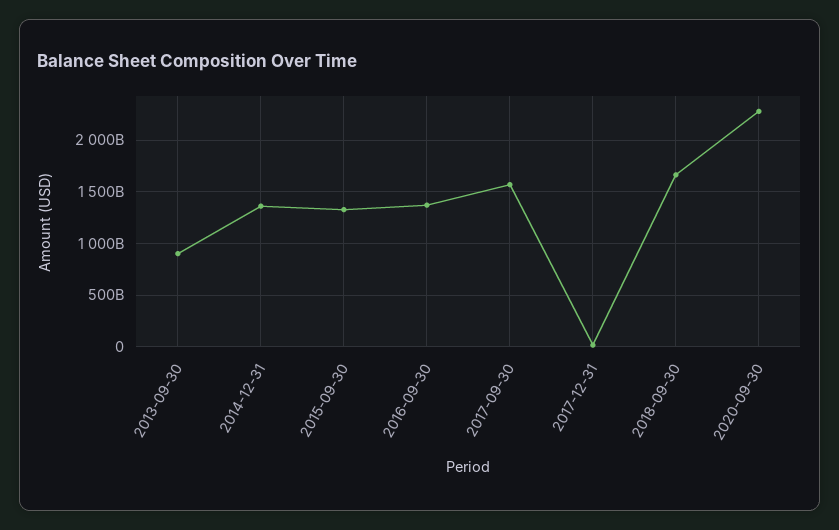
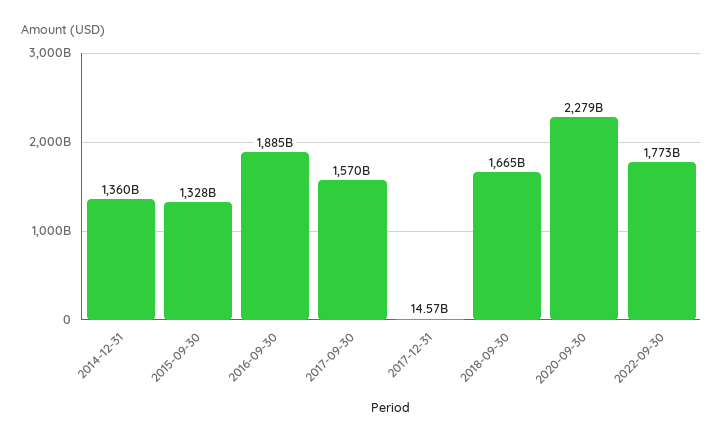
2013-09-30: 900000000000 -> none
2016-09-30: 1400000000000 -> 1885000000000
2022-09-30: none -> 1773000000000

